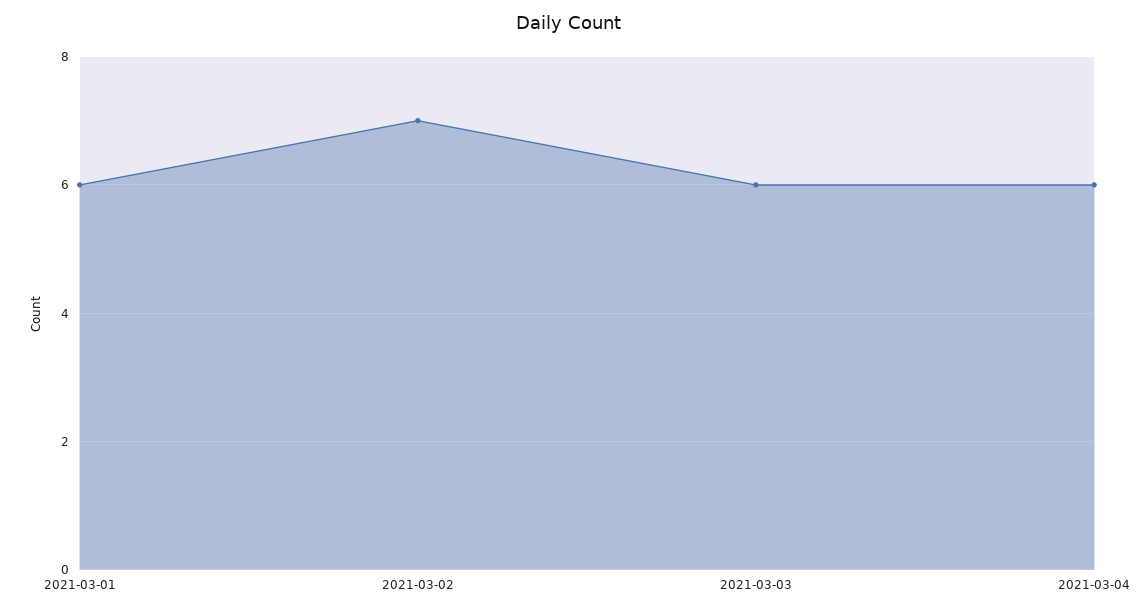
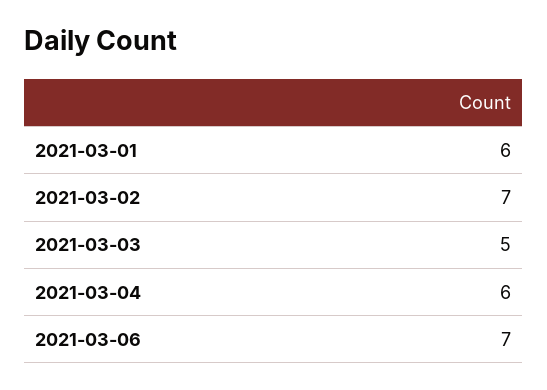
2021-03-03: 6 -> 5
2021-03-06: none -> 7

